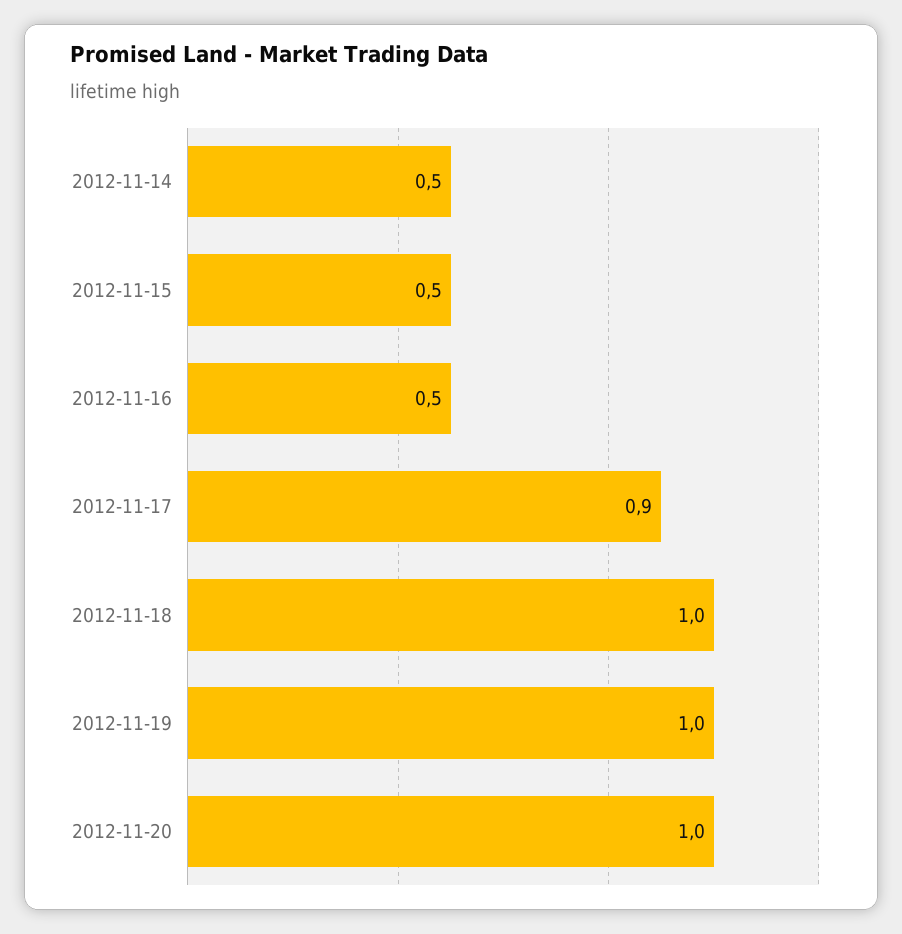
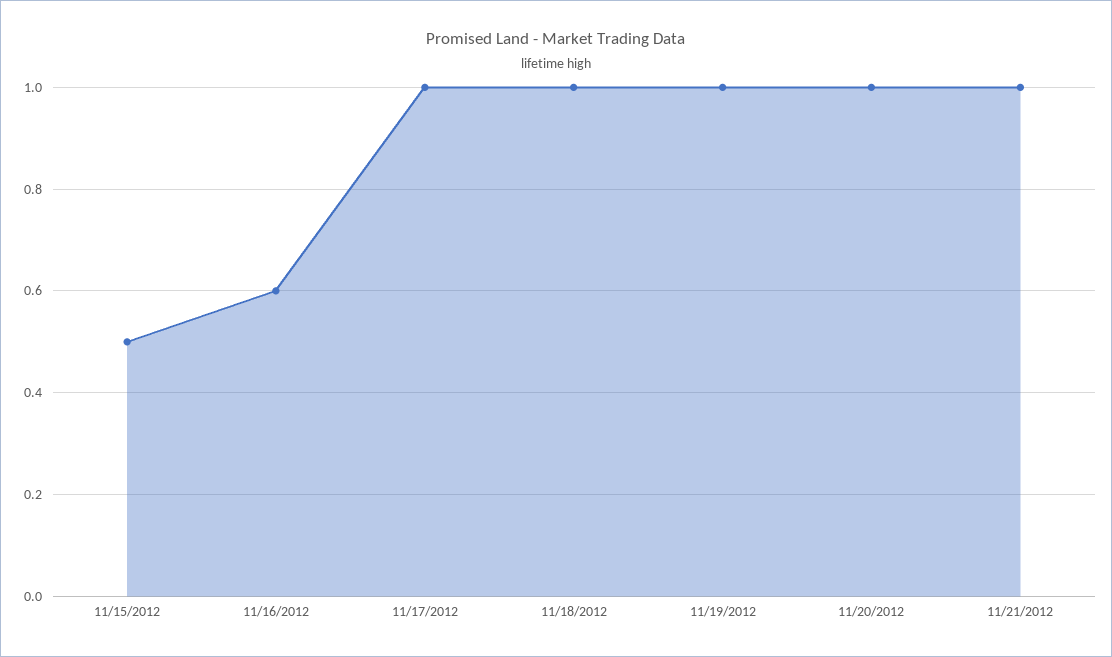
2012-11-14: 0.5 -> none
2012-11-16: 0.5 -> 0.6
2012-11-17: 0.9 -> 1
11/21/2012: none -> 1

